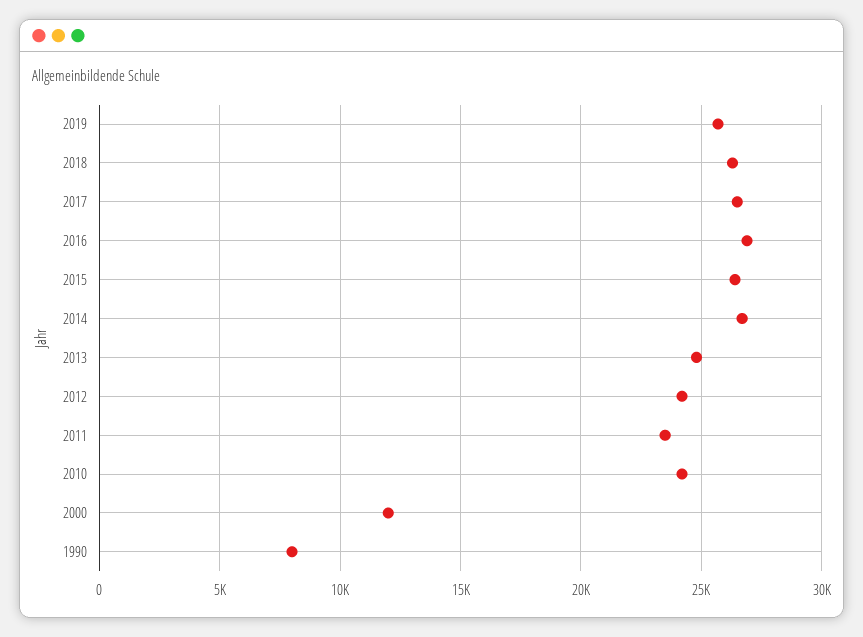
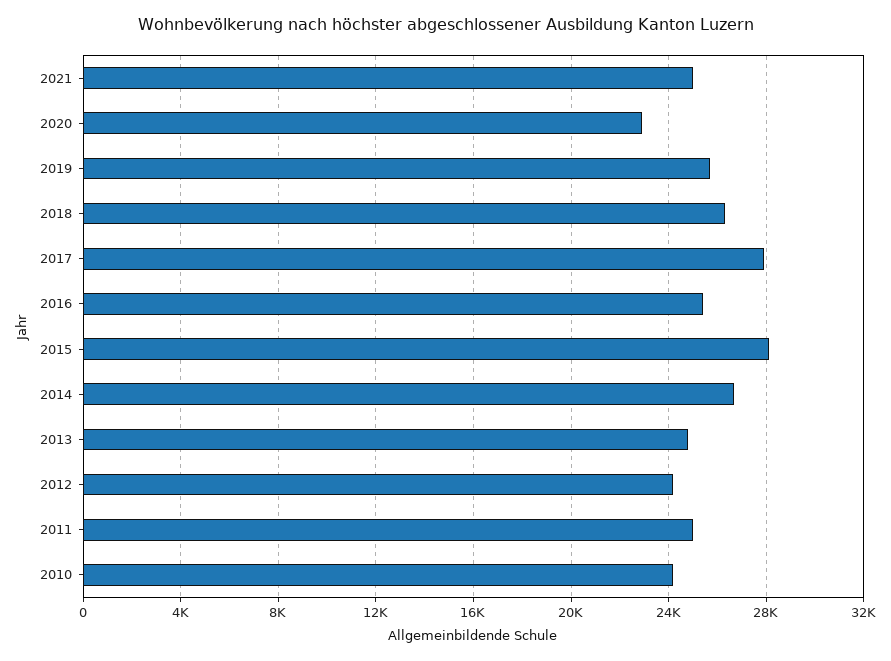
2017: 26500 -> 28000
2016: 27000 -> 25500
2015: 26500 -> 28000
2011: 23500 -> 25000
2000: 12000 -> none
1990: 8000 -> none
2021: none -> 25000
2020: none -> 23000

